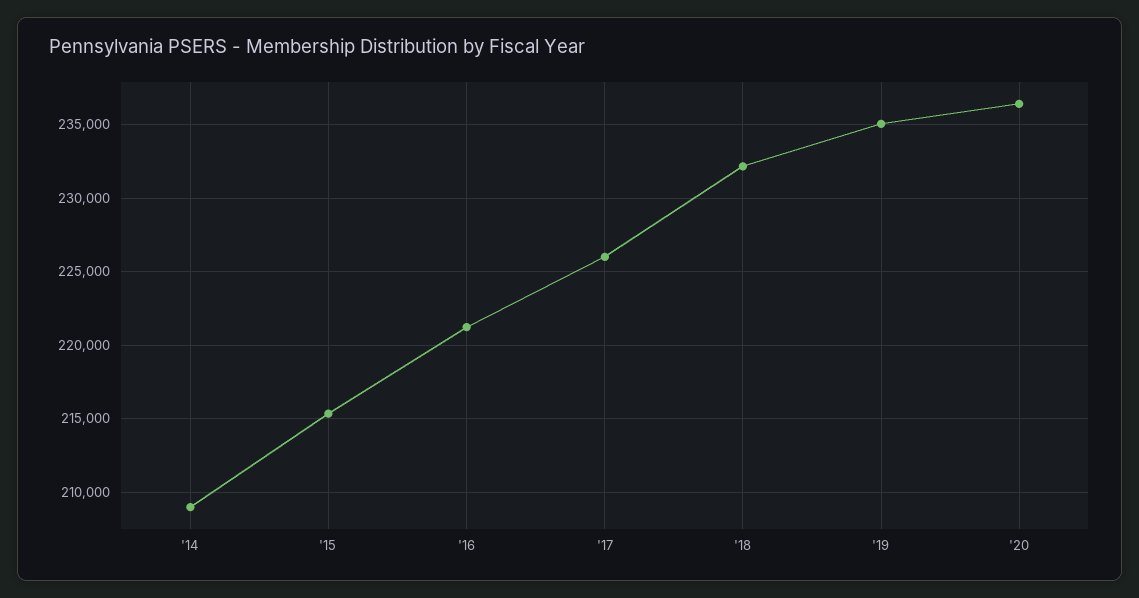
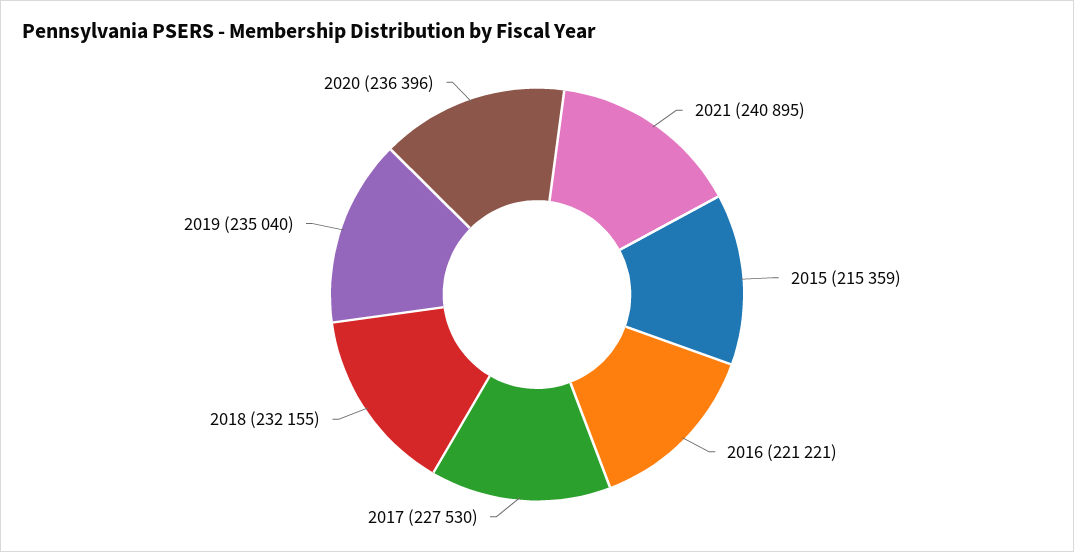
'14: 209000 -> none
'17: 226000 -> 227530
2021: none -> 240895

